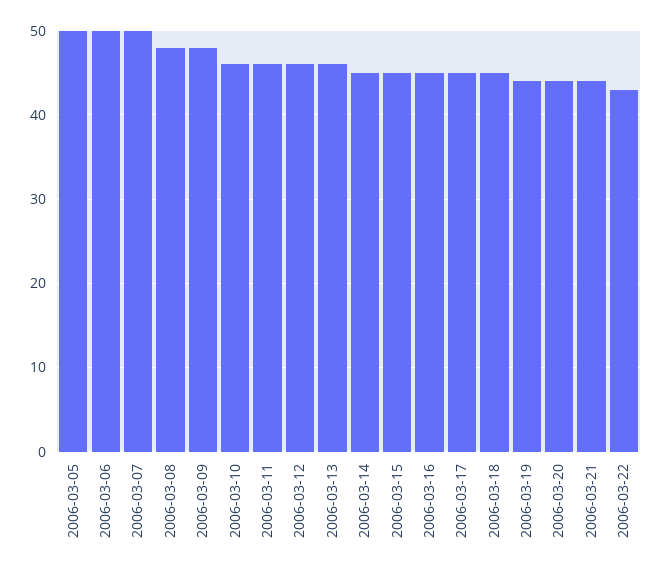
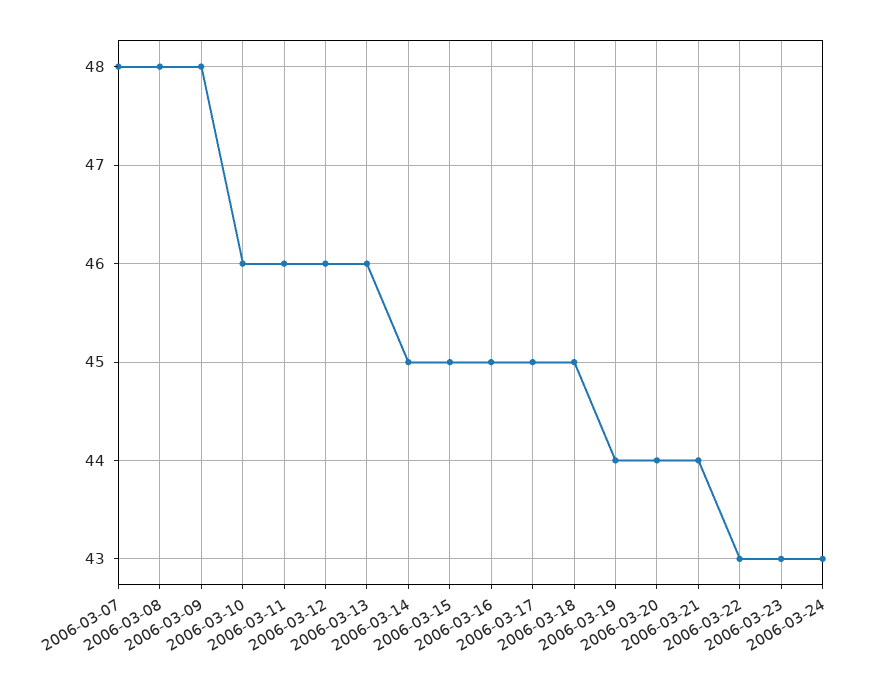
2006-03-05: 50 -> none
2006-03-06: 50 -> none
2006-03-07: 50 -> 48
2006-03-23: none -> 43
2006-03-24: none -> 43

